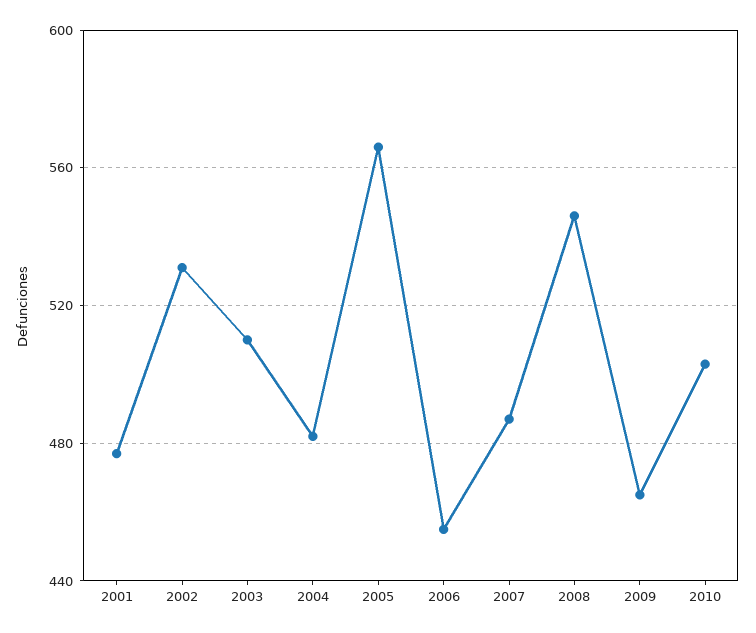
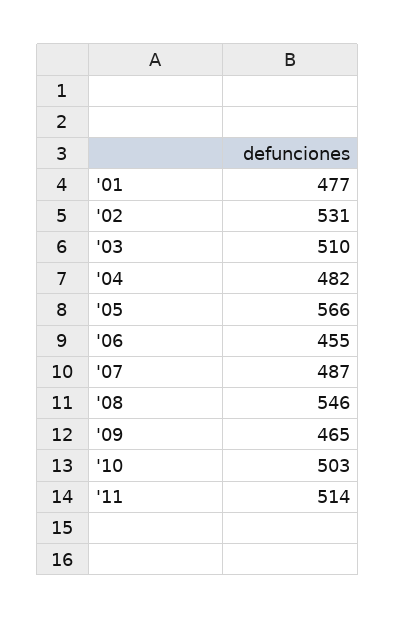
'11: none -> 514

